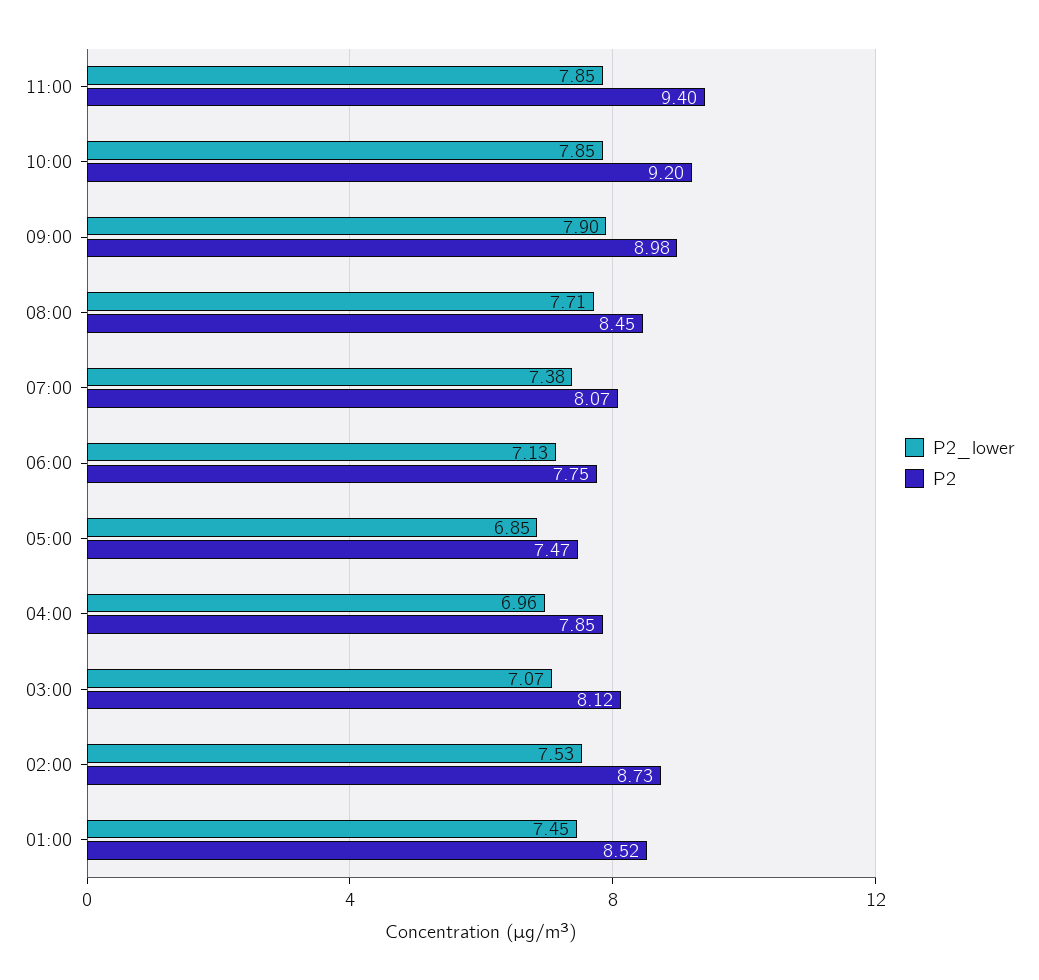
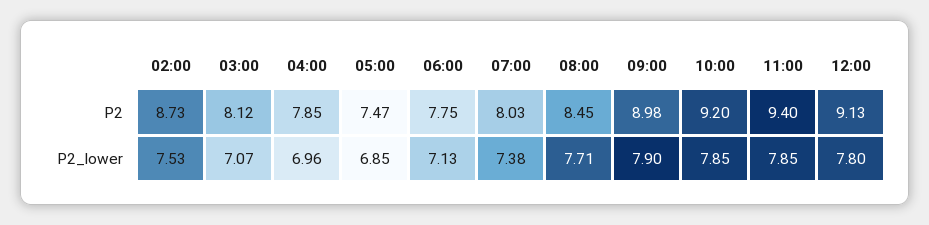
P2, 07:00: 8.07 -> 8.03
P2_lower, 01:00: 7.45 -> none
P2, 01:00: 8.52 -> none
P2, 12:00: none -> 9.13
P2_lower, 12:00: none -> 7.8

